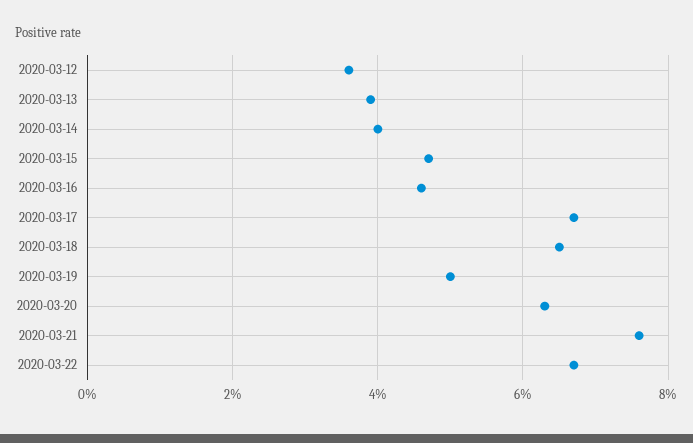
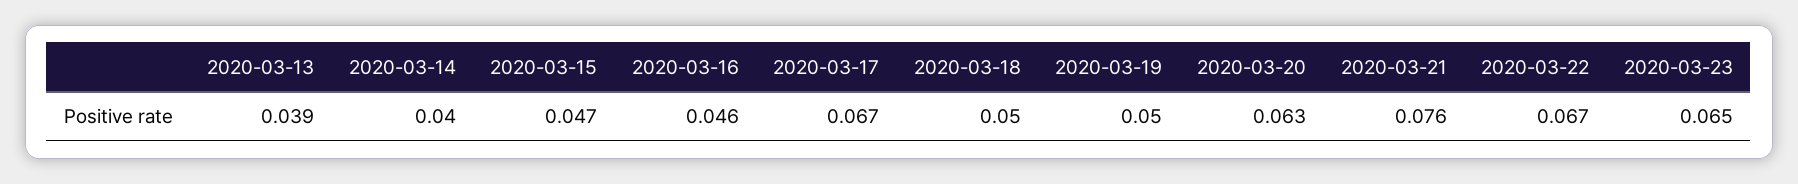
2020-03-12: 0.035 -> none
2020-03-18: 0.065 -> 0.05
2020-03-23: none -> 0.065

